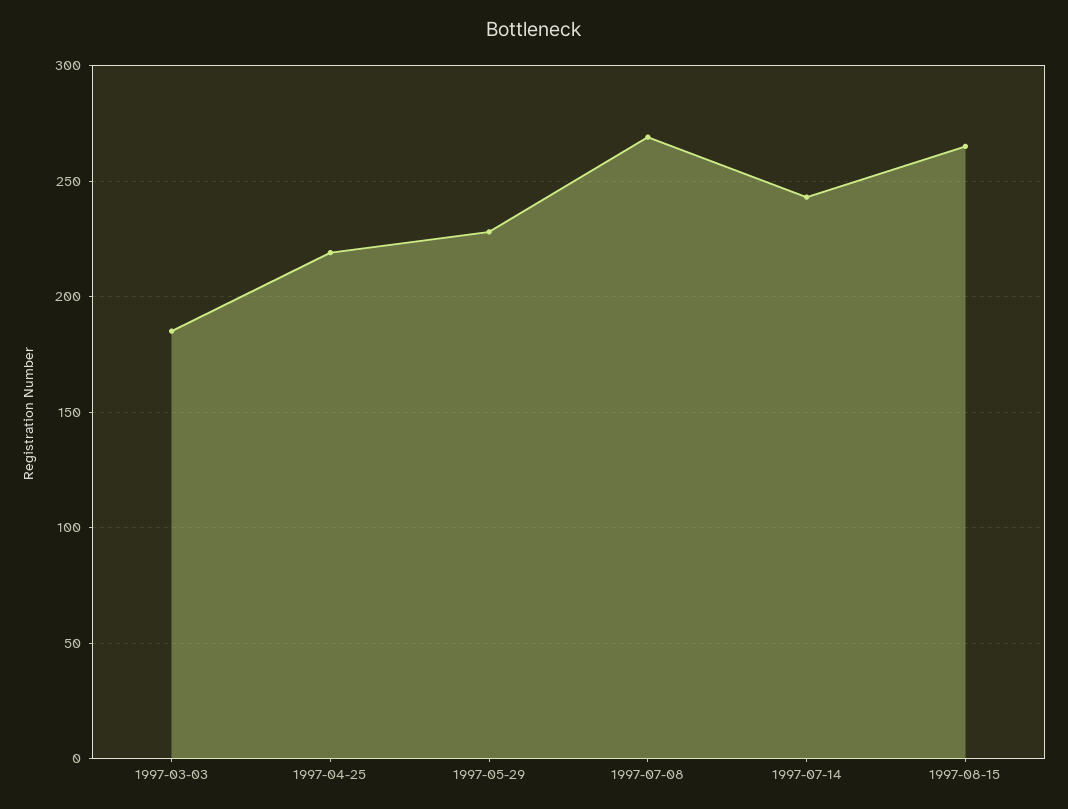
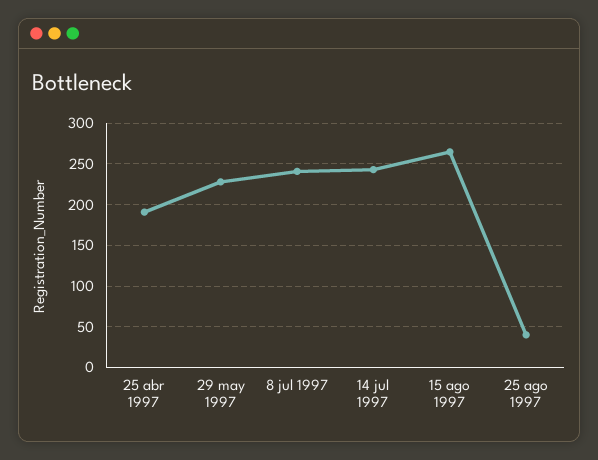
1997-03-03: 185 -> none
1997-04-25: 220 -> 190
1997-07-08: 270 -> 240
25 ago 1997: none -> 40

